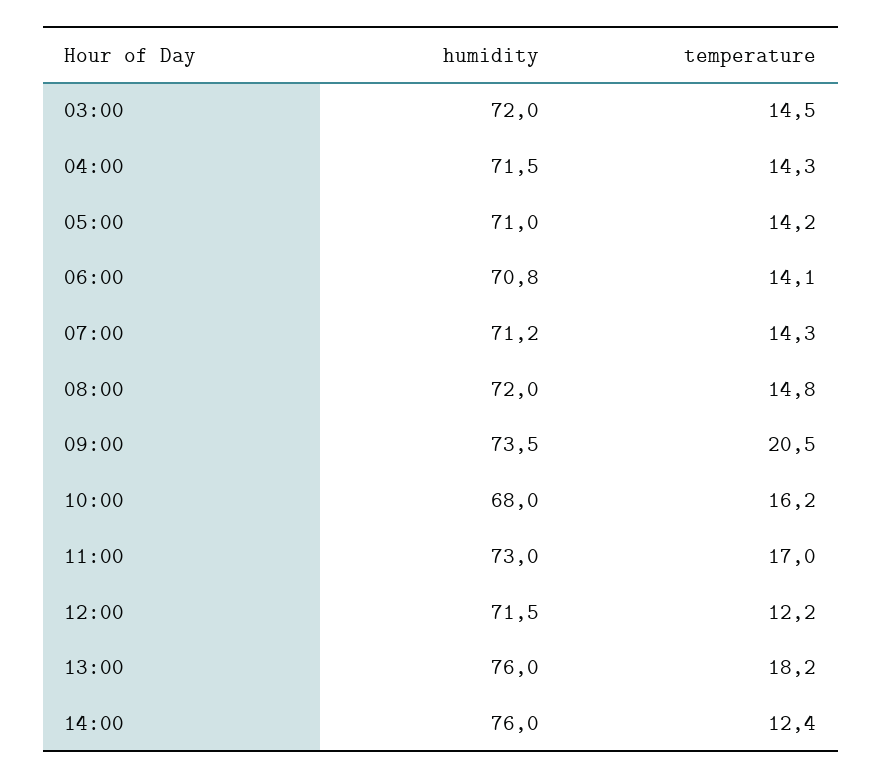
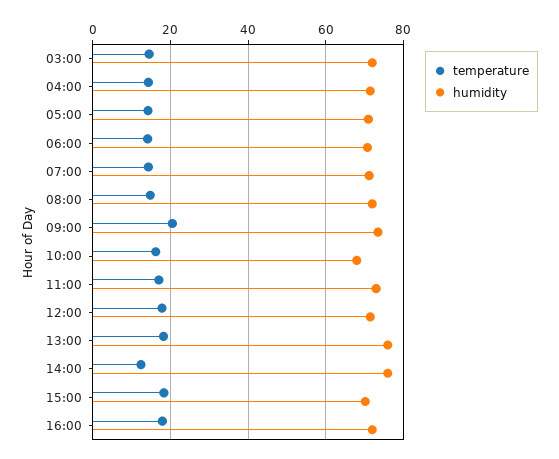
temperature, 12:00: 12.2 -> 18
temperature, 15:00: none -> 18
humidity, 15:00: none -> 70
temperature, 16:00: none -> 18
humidity, 16:00: none -> 72

